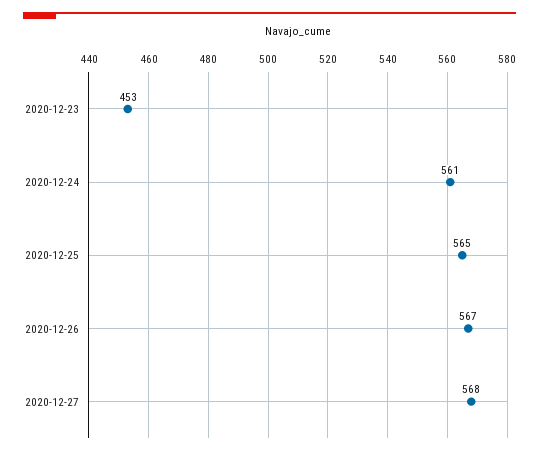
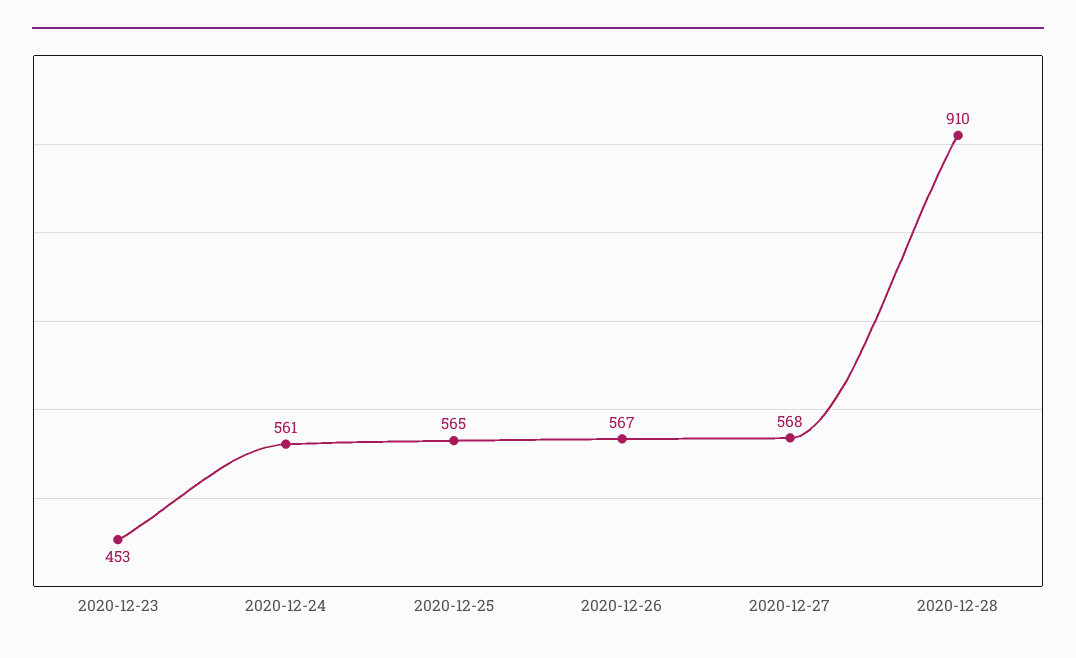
2020-12-28: none -> 910

